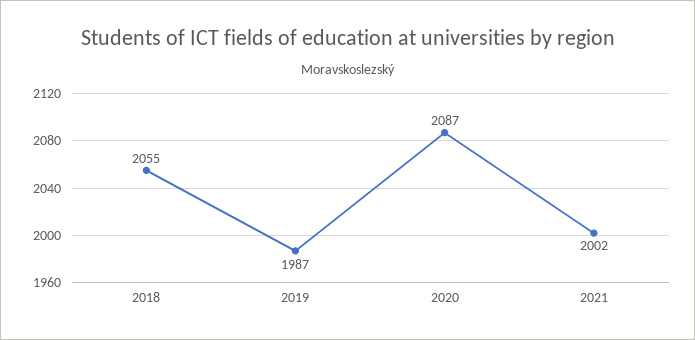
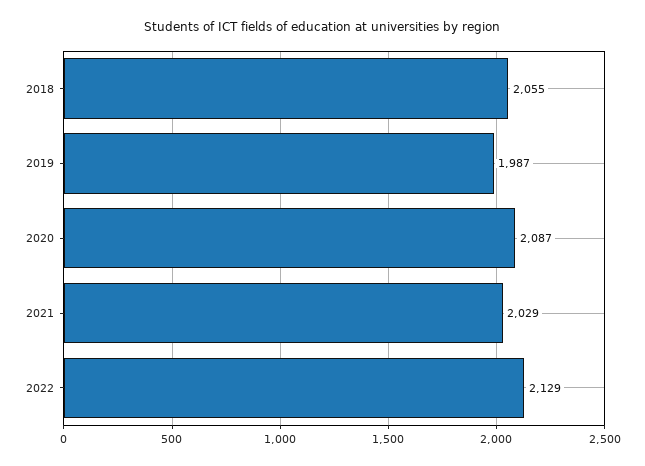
2021: 2002 -> 2029
2022: none -> 2129

